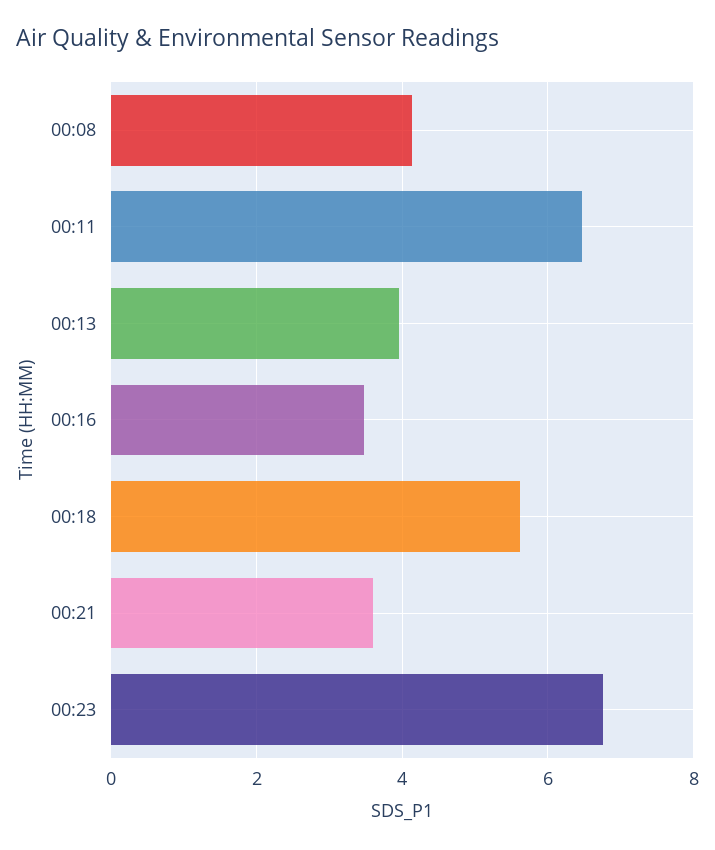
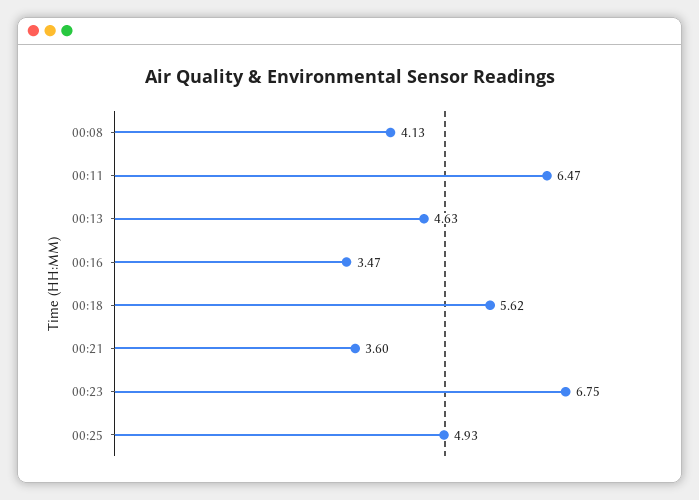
00:13: 4 -> 4.63
00:25: none -> 4.93

